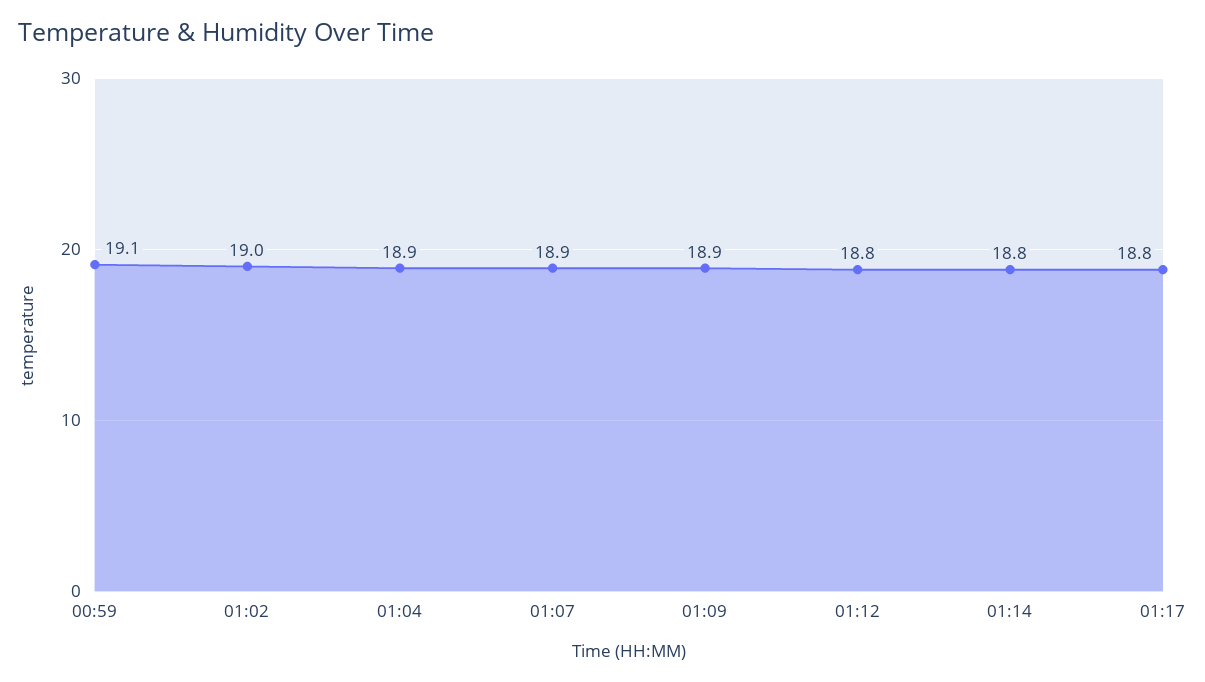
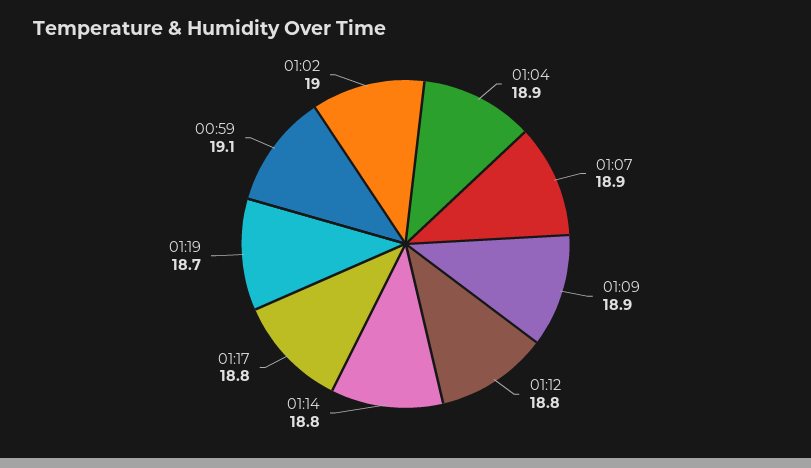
01:19: none -> 18.7

